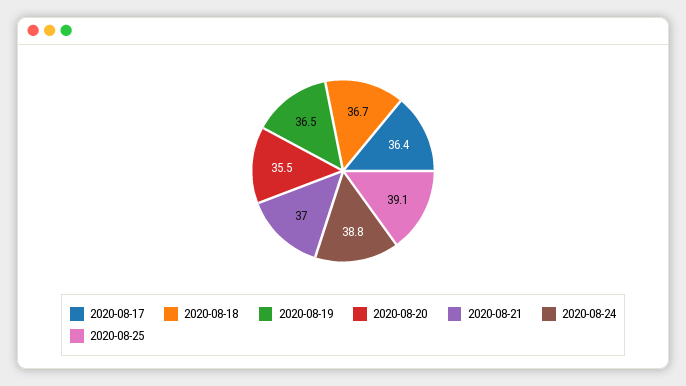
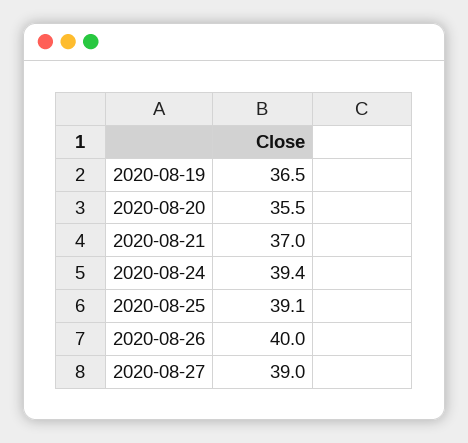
2020-08-17: 36.4 -> none
2020-08-18: 36.7 -> none
2020-08-24: 38.8 -> 39.4
2020-08-26: none -> 40
2020-08-27: none -> 39

